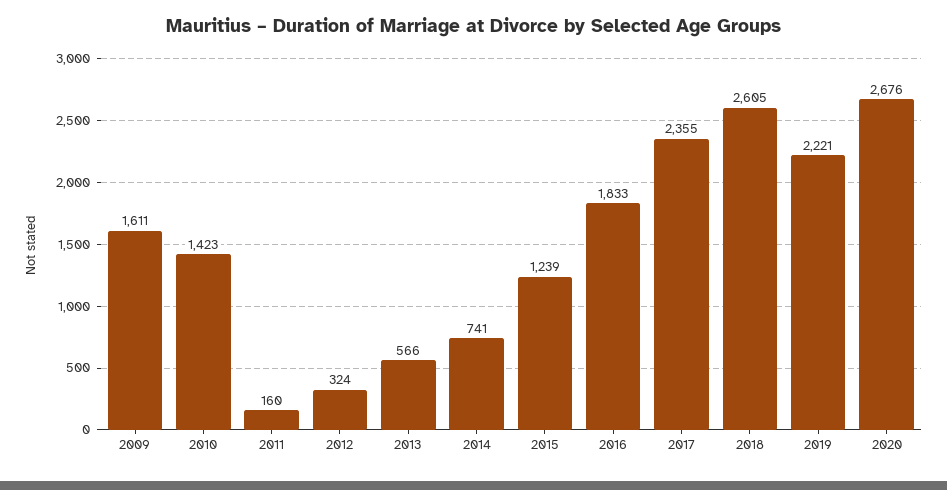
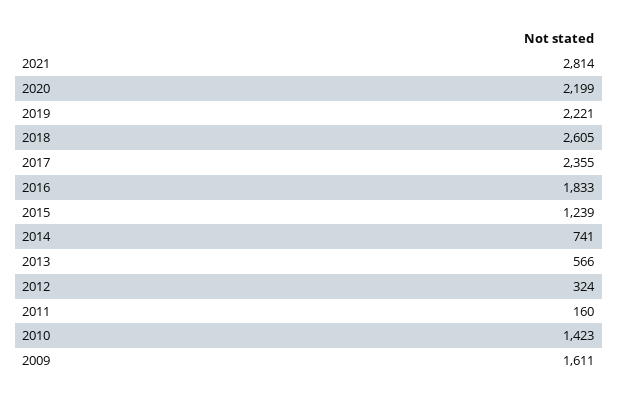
2020: 2676 -> 2199
2021: none -> 2814

